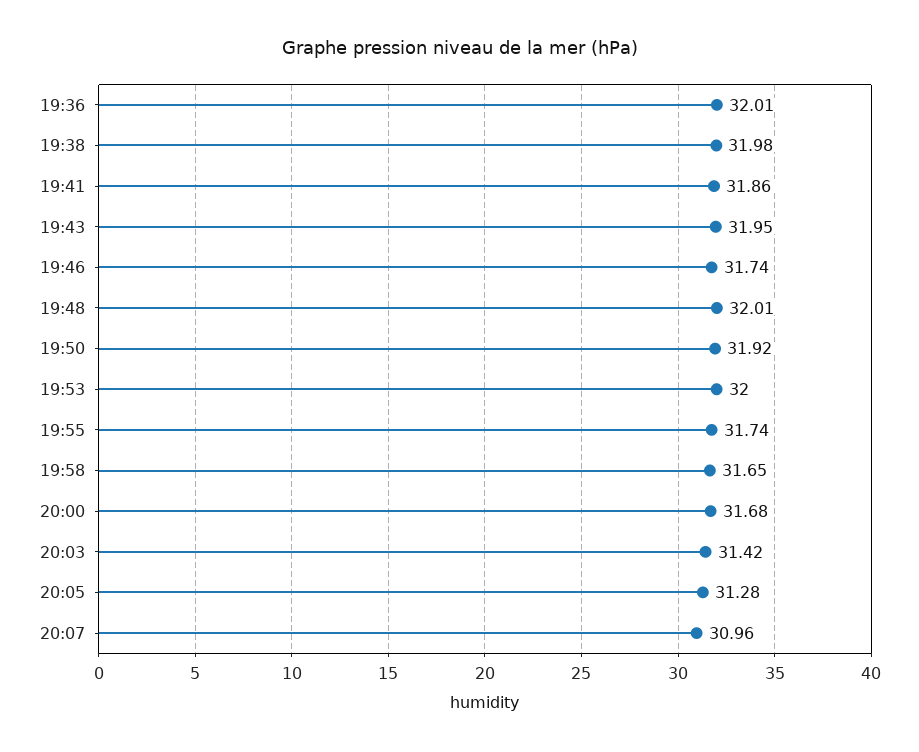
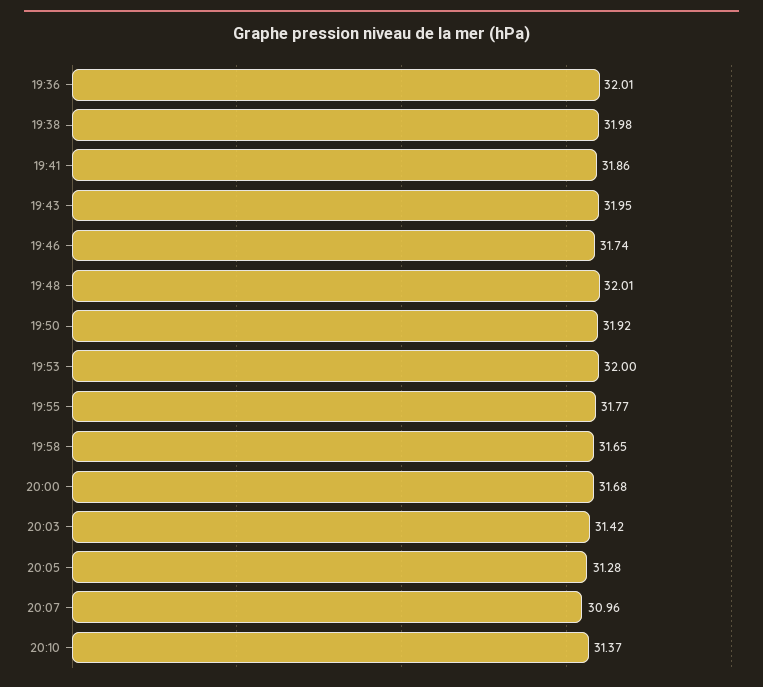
19:55: 31.74 -> 31.77
20:10: none -> 31.37

